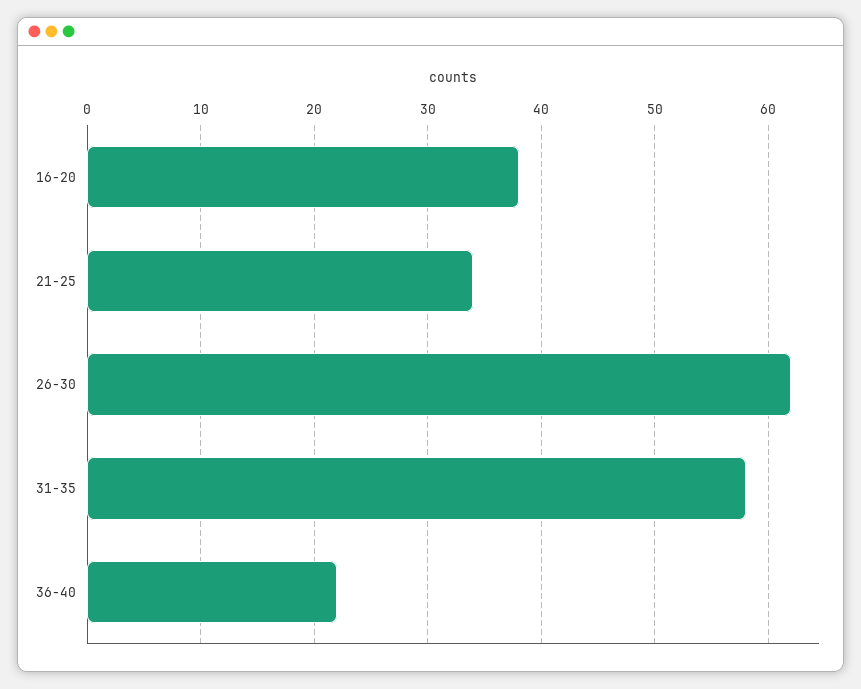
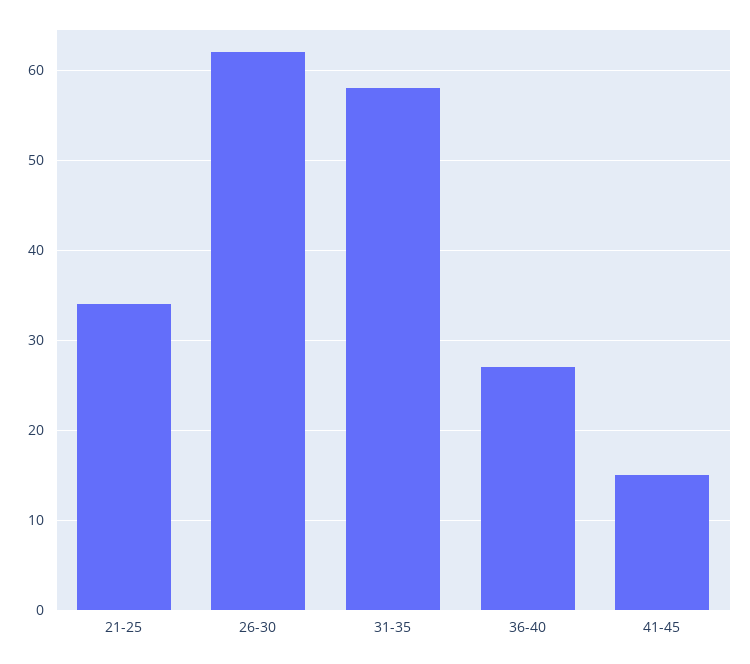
16-20: 38 -> none
36-40: 22 -> 27
41-45: none -> 15

